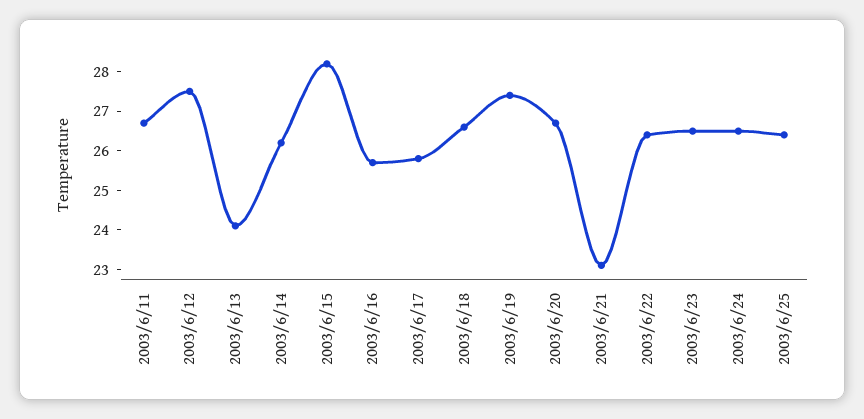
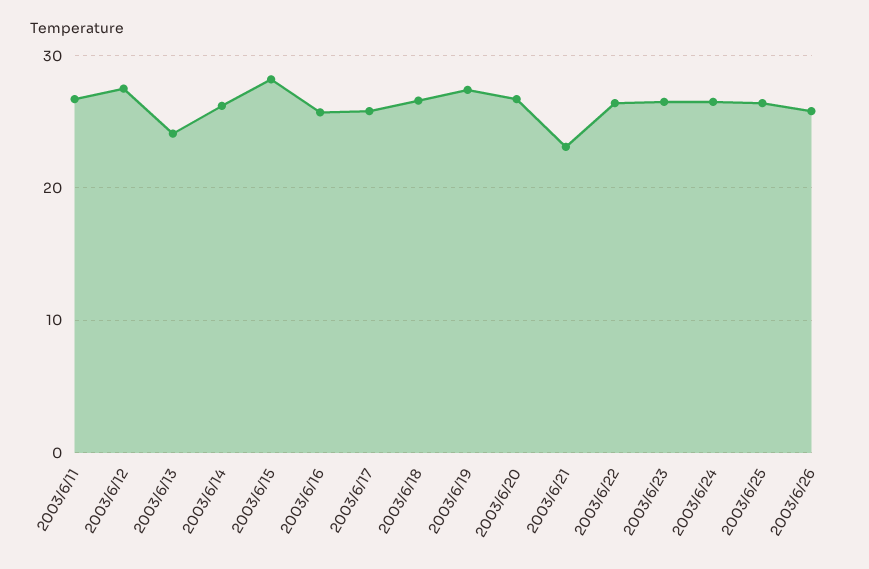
2003/6/26: none -> 26

